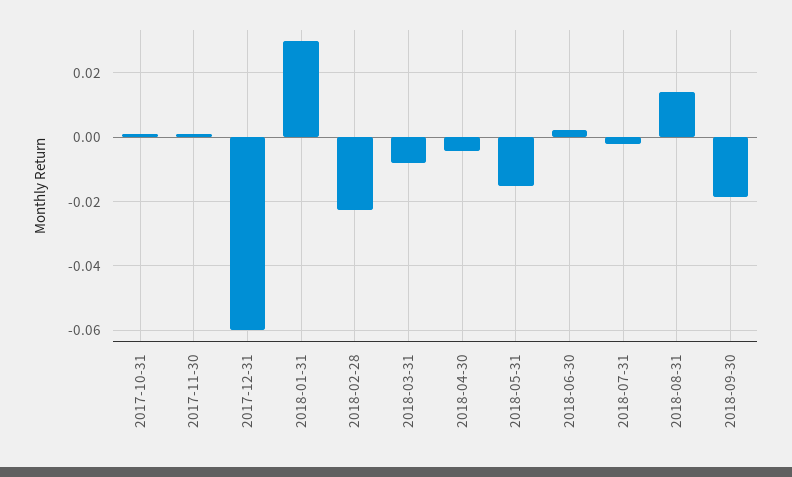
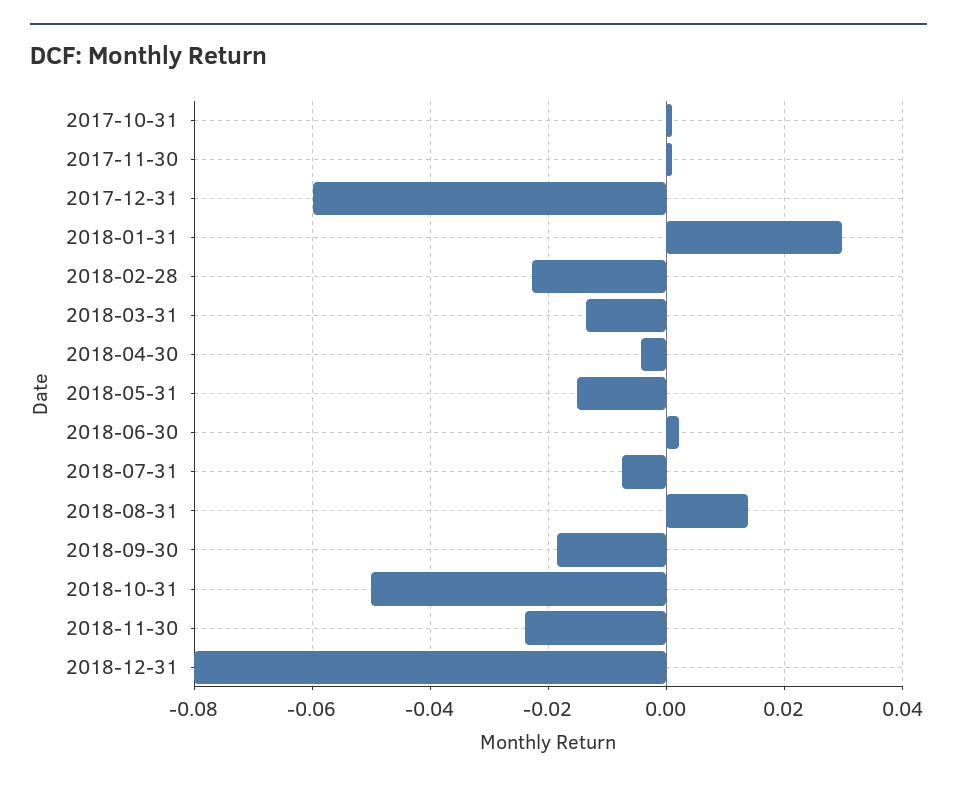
2018-03-31: -0.008 -> -0.014
2018-07-31: -0.002 -> -0.008
2018-10-31: none -> -0.05
2018-11-30: none -> -0.024
2018-12-31: none -> -0.08

